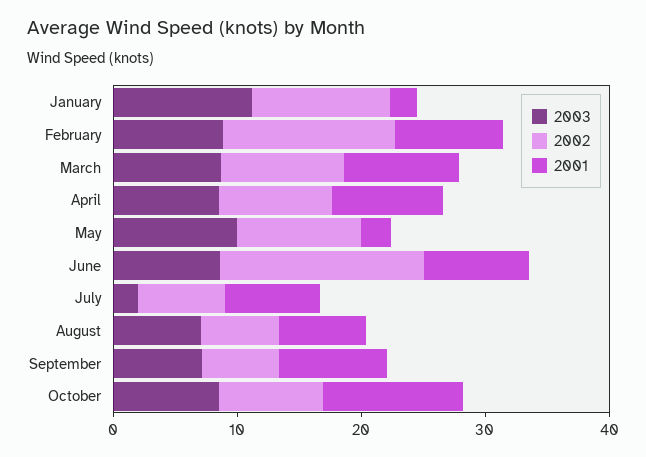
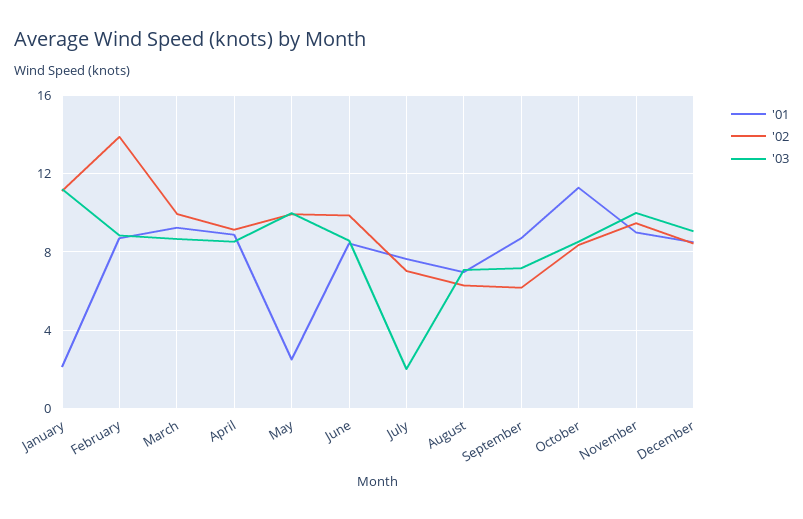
2002, June: 16 -> 10
2001, November: none -> 9
2002, November: none -> 9.5
2003, November: none -> 10
2001, December: none -> 8.5
2002, December: none -> 8.5
2003, December: none -> 9

